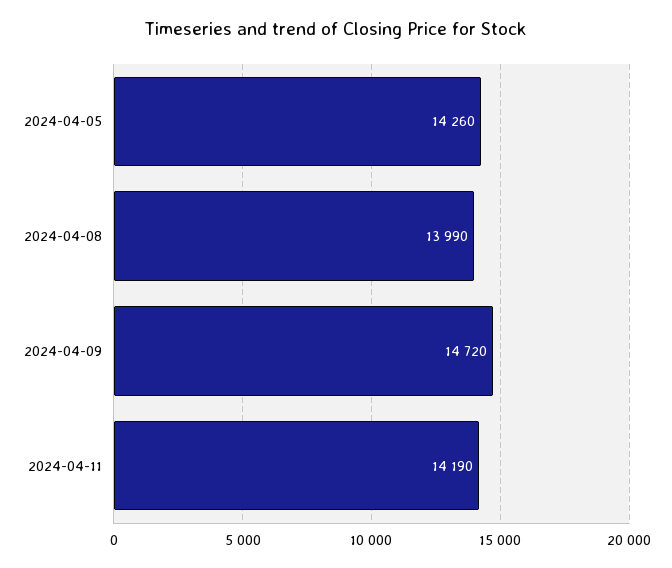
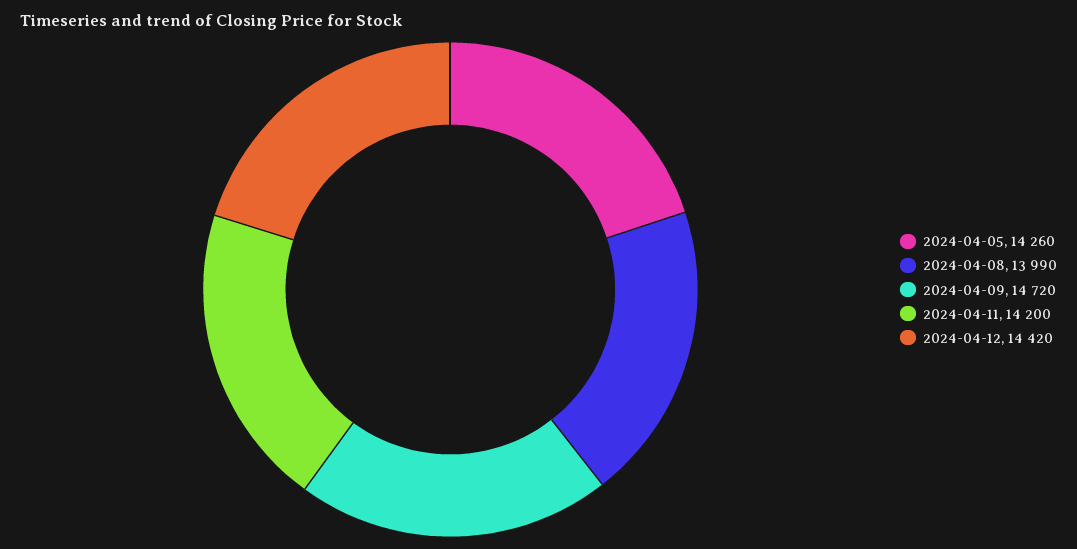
2024-04-11: 14190 -> 14200
2024-04-12: none -> 14420

